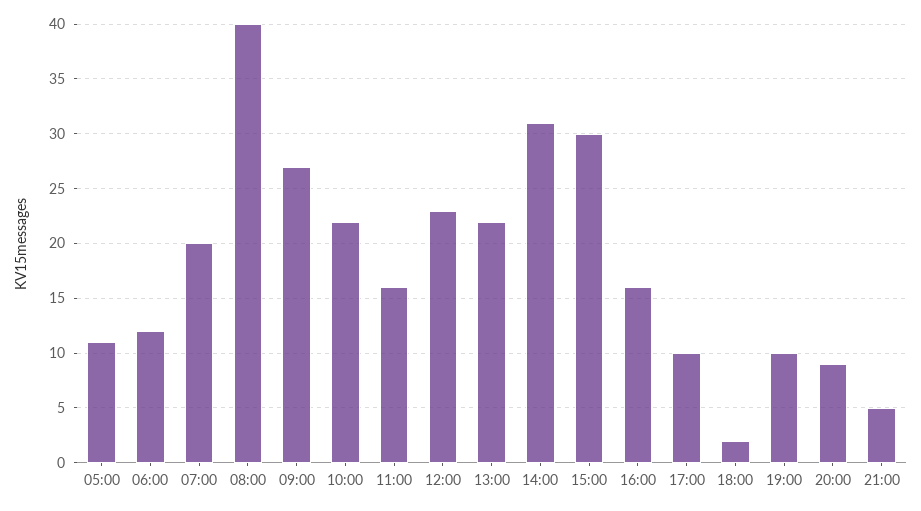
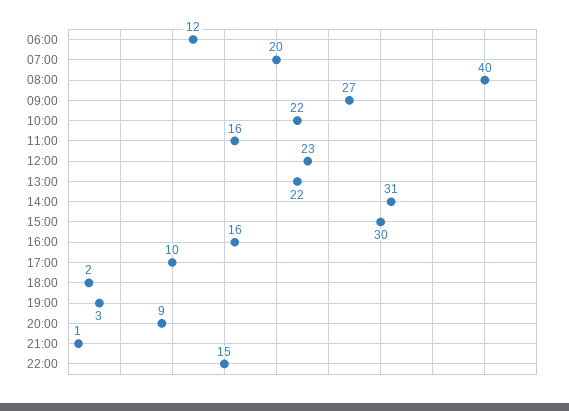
05:00: 11 -> none
19:00: 10 -> 3
21:00: 5 -> 1
22:00: none -> 15

